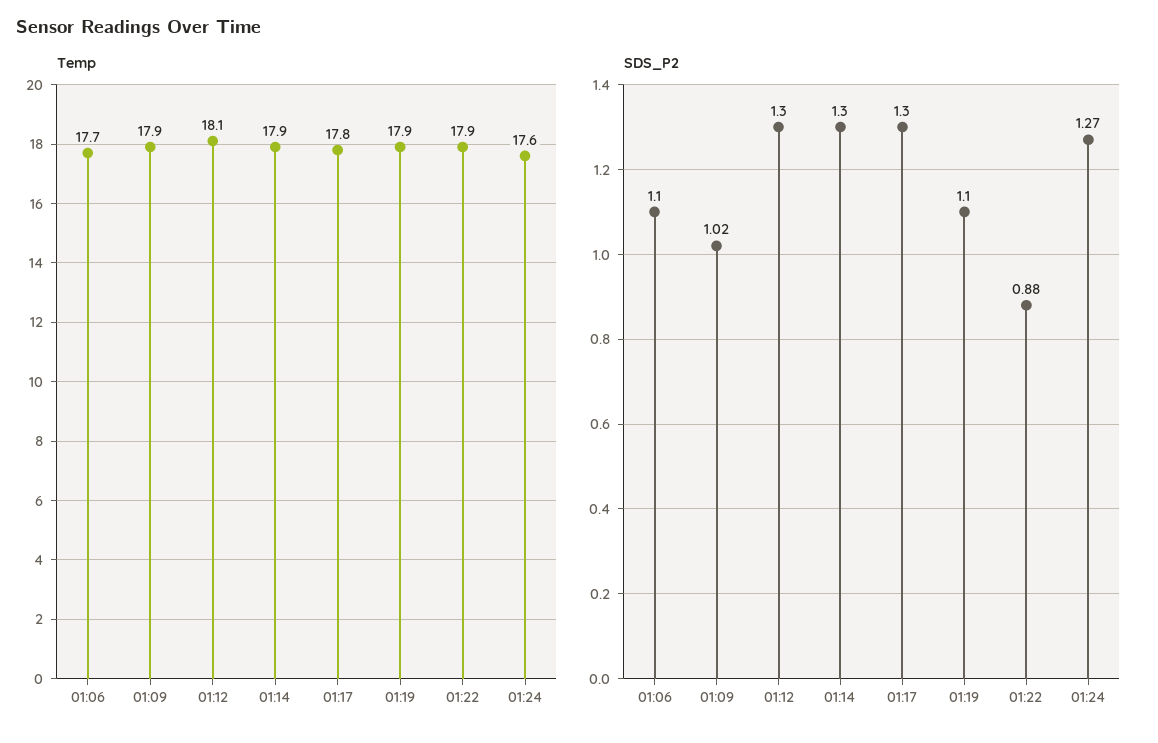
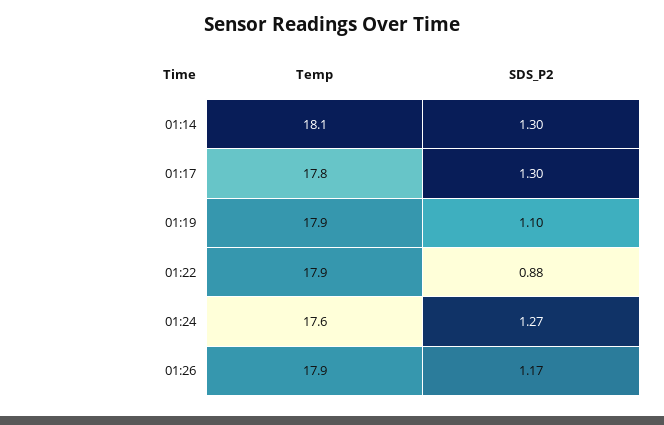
Temp, 01:06: 17.7 -> none
Temp, 01:09: 17.9 -> none
Temp, 01:12: 18.1 -> none
Temp, 01:14: 17.9 -> 18.1
SDS_P2, 01:06: 1.1 -> none
SDS_P2, 01:09: 1.02 -> none
SDS_P2, 01:12: 1.3 -> none
Temp, 01:26: none -> 17.9
SDS_P2, 01:26: none -> 1.17

